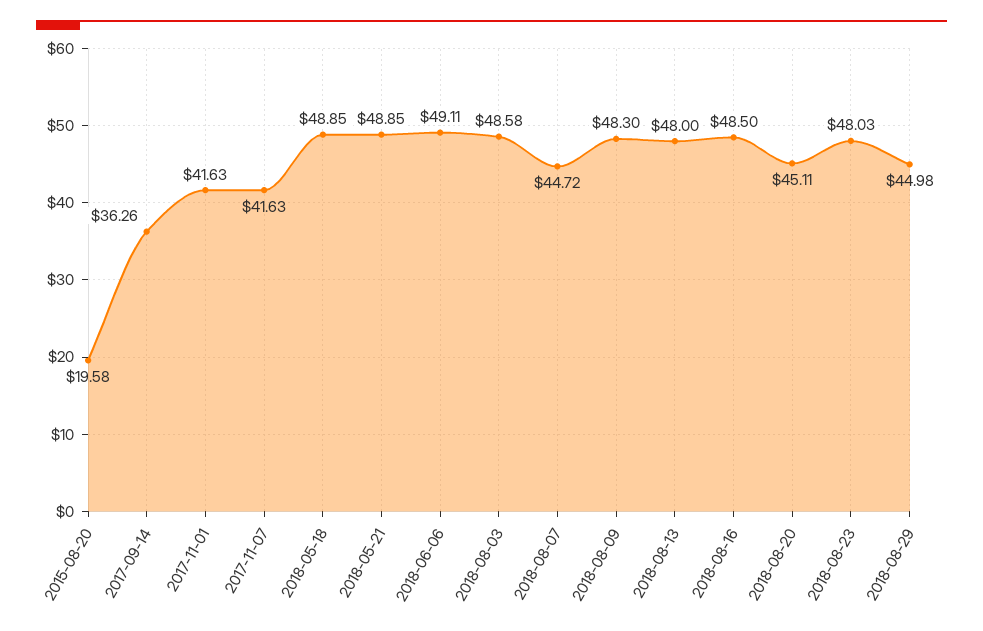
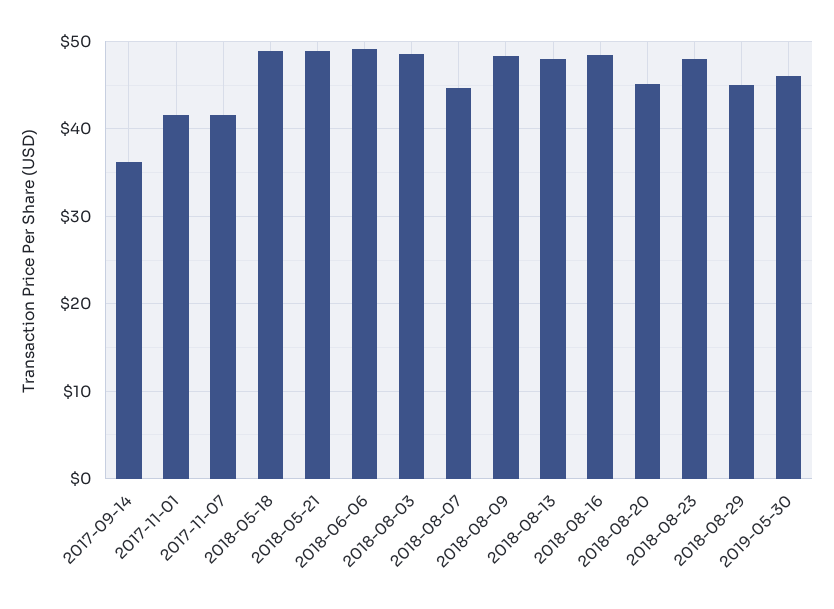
2015-08-20: 19.58 -> none
2019-05-30: none -> 46

